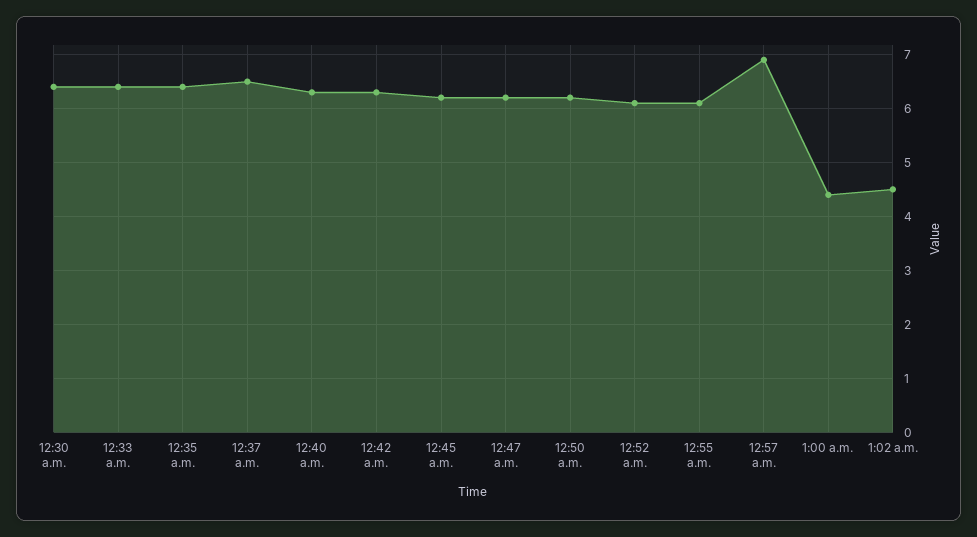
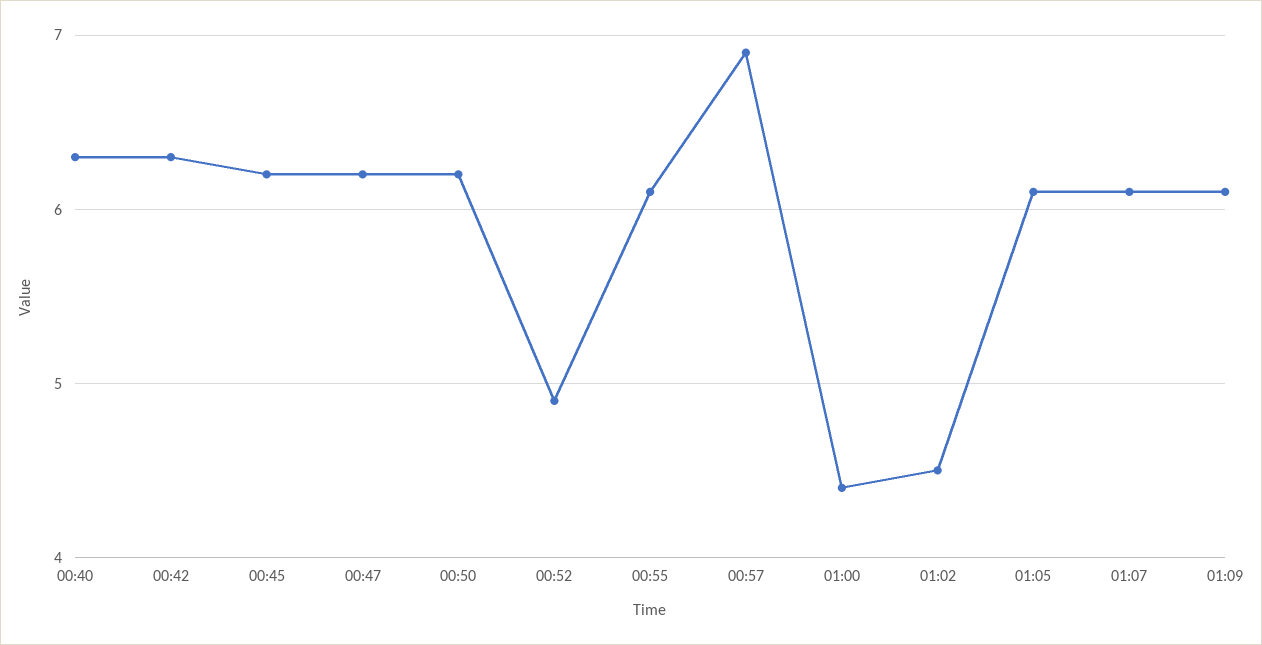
12:30 a.m.: 6.5 -> none
12:33 a.m.: 6.5 -> none
12:35 a.m.: 6.5 -> none
12:37 a.m.: 6.5 -> none
12:52 a.m.: 6 -> 4.9
01:05: none -> 6.1
01:07: none -> 6.1
01:09: none -> 6.1

